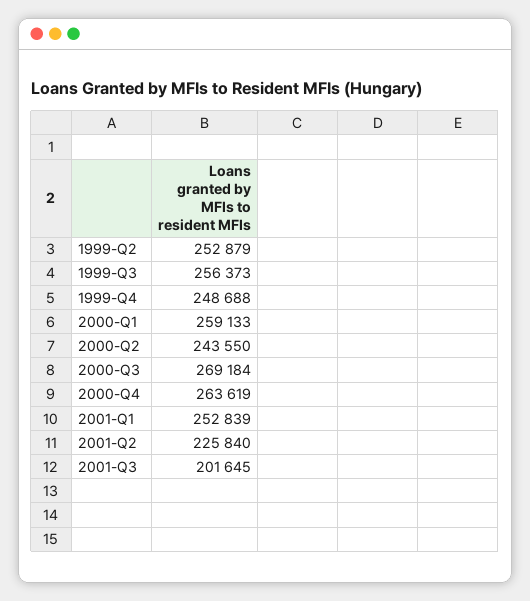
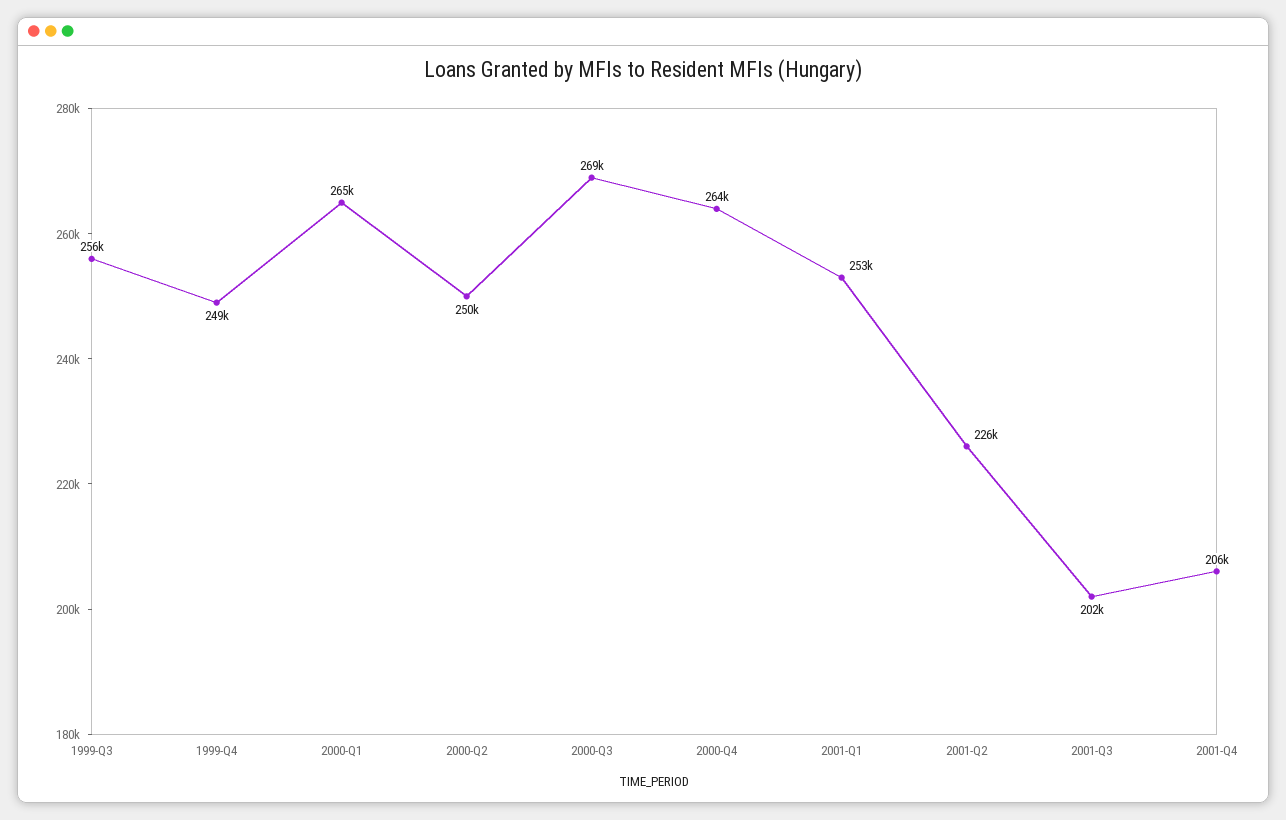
1999-Q2: 252879 -> none
2000-Q1: 259133 -> 265000
2000-Q2: 243550 -> 250000
2001-Q4: none -> 206000

